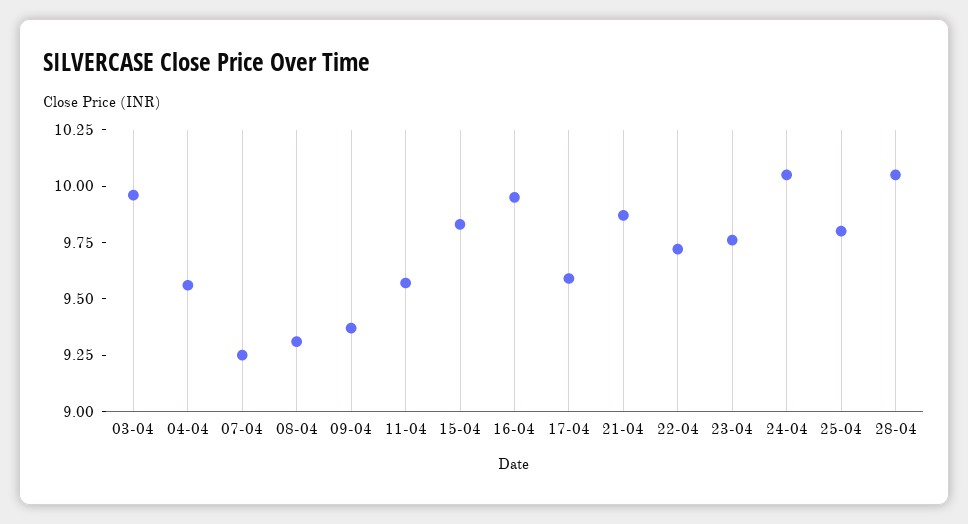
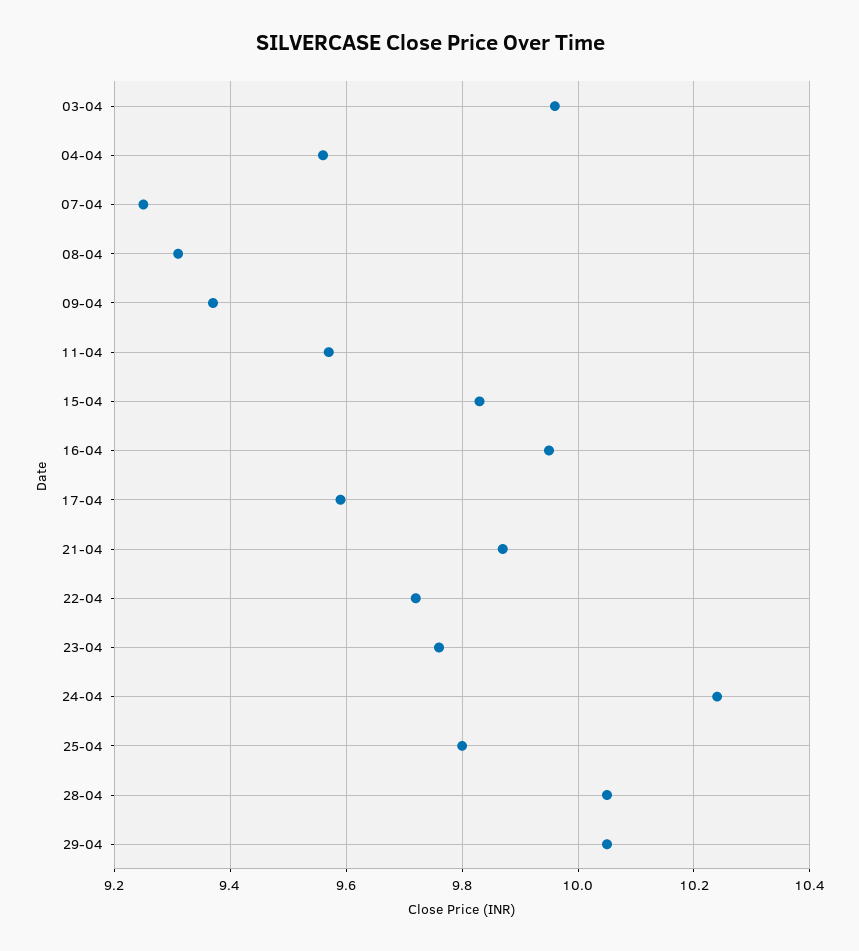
24-04: 10.05 -> 10.25
29-04: none -> 10.05

